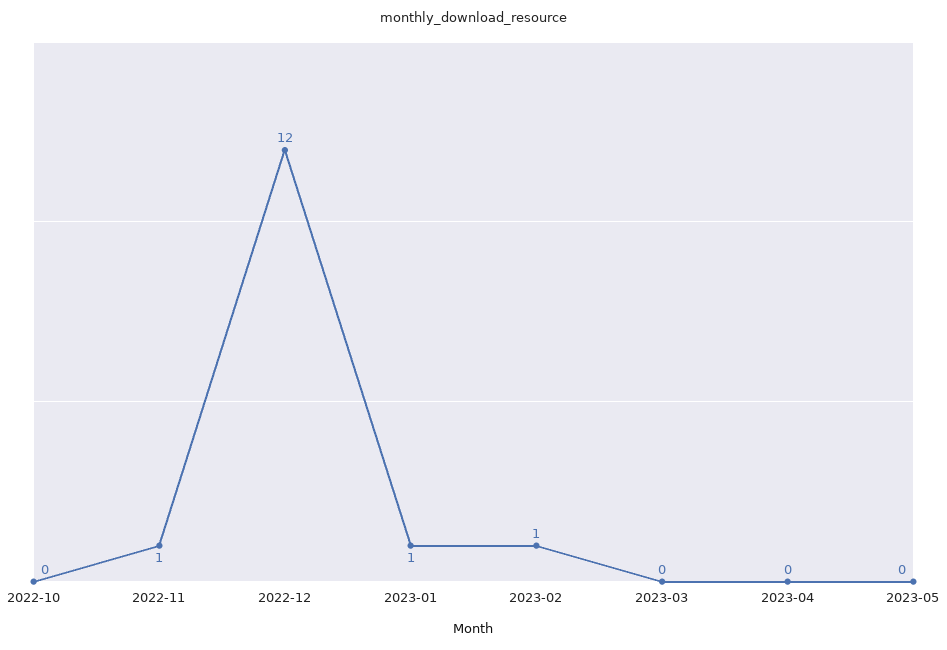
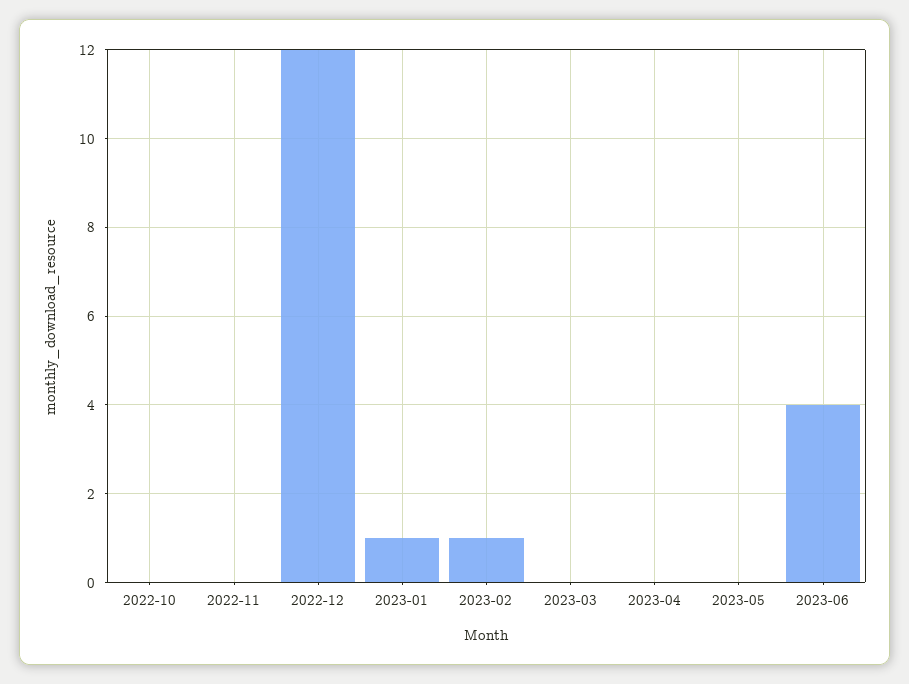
2022-11: 1 -> 0
2023-06: none -> 4

